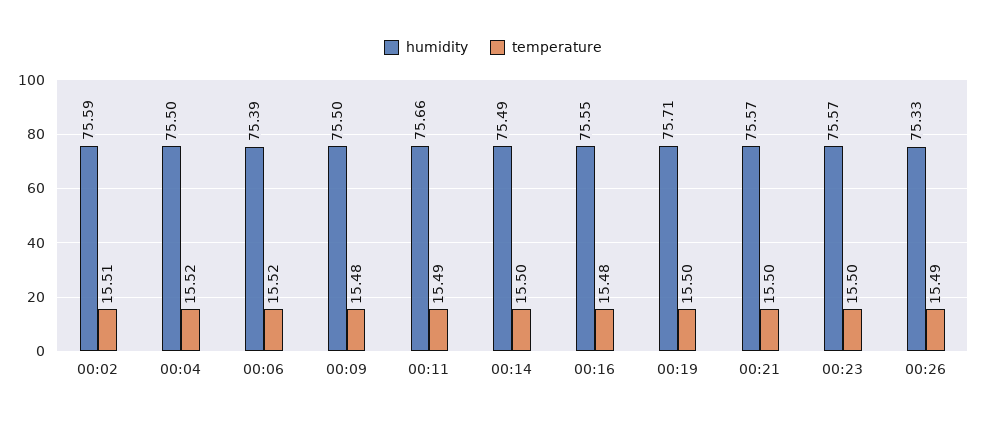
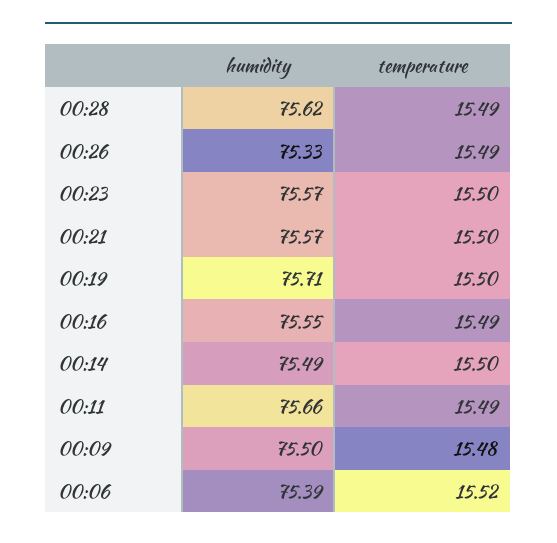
humidity, 00:02: 75.59 -> none
temperature, 00:02: 15.51 -> none
humidity, 00:04: 75.5 -> none
temperature, 00:04: 15.52 -> none
temperature, 00:16: 15.48 -> 15.49
humidity, 00:28: none -> 75.62
temperature, 00:28: none -> 15.49

